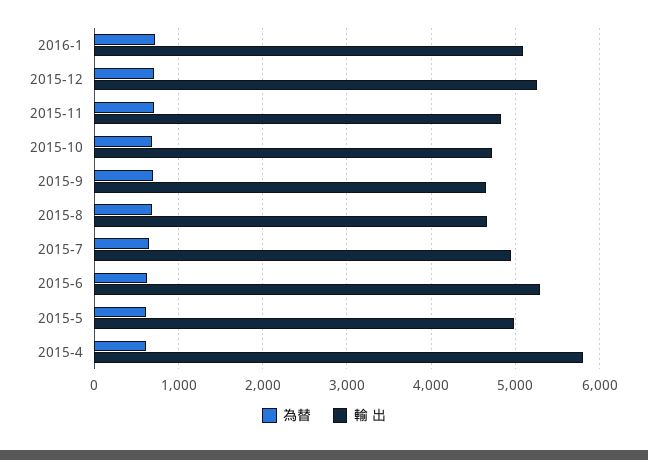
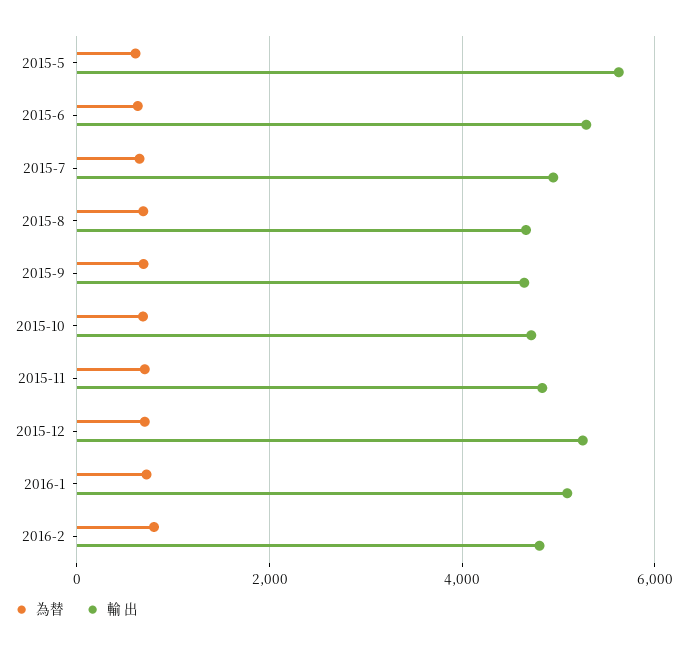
輸 出, 2015-5: 5000 -> 5600
為替, 2015-4: 600 -> none
輸 出, 2015-4: 5800 -> none
為替, 2016-2: none -> 800
輸 出, 2016-2: none -> 4800

